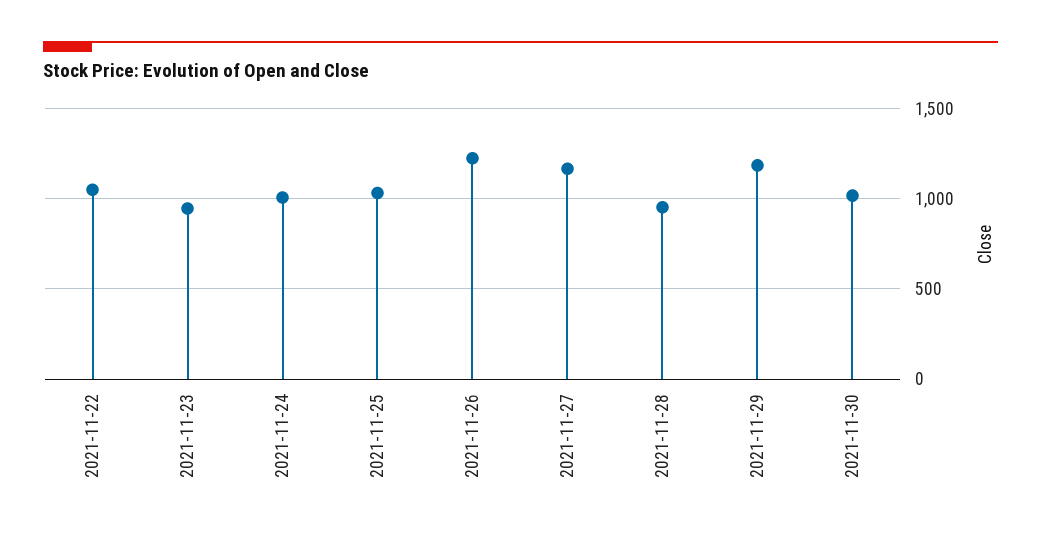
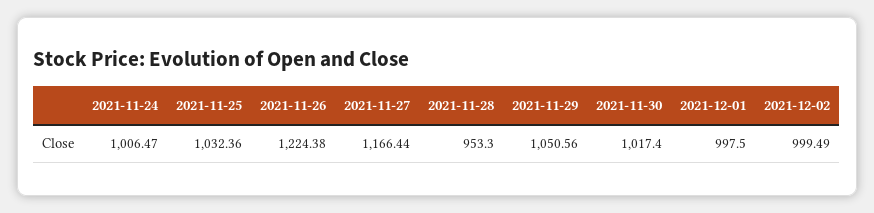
2021-11-22: 1050 -> none
2021-11-23: 950 -> none
2021-11-29: 1200 -> 1050.56
2021-12-01: none -> 997.5
2021-12-02: none -> 999.49

